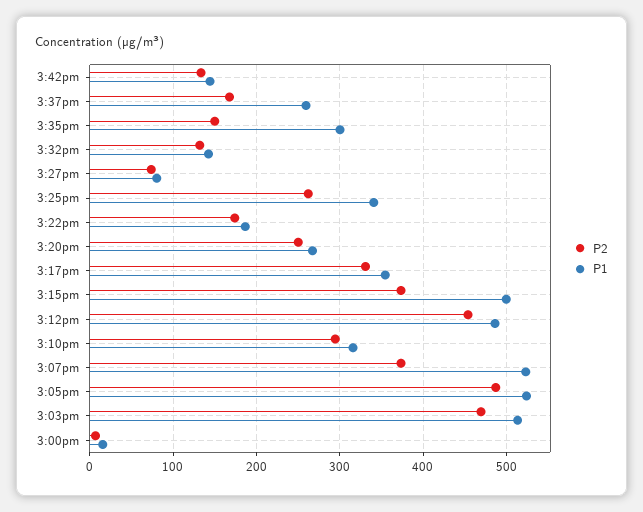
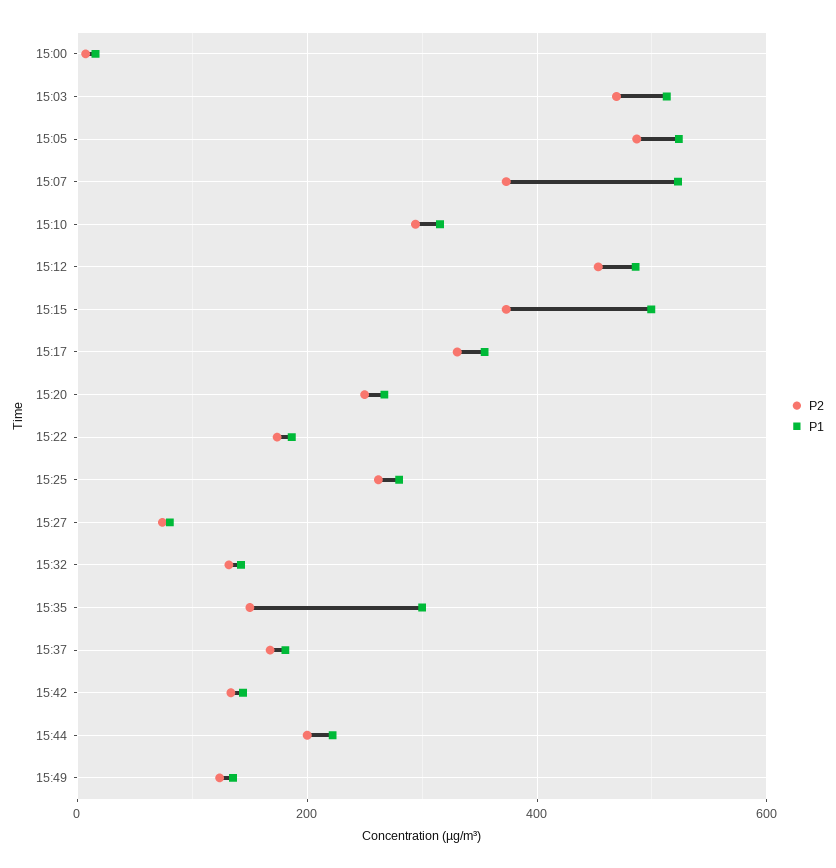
P1, 3:37pm: 260 -> 180
P1, 3:25pm: 340 -> 280
P2, 15:44: none -> 200
P1, 15:44: none -> 220
P2, 15:49: none -> 120
P1, 15:49: none -> 140

